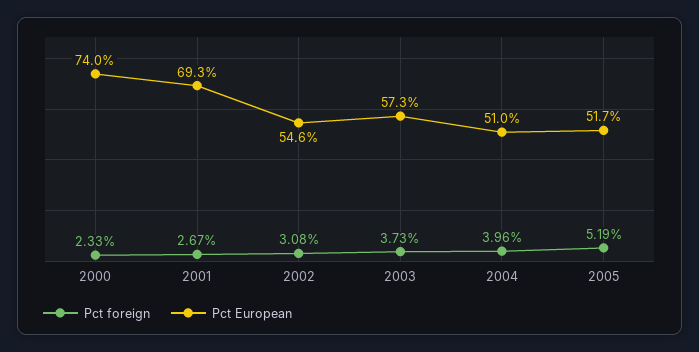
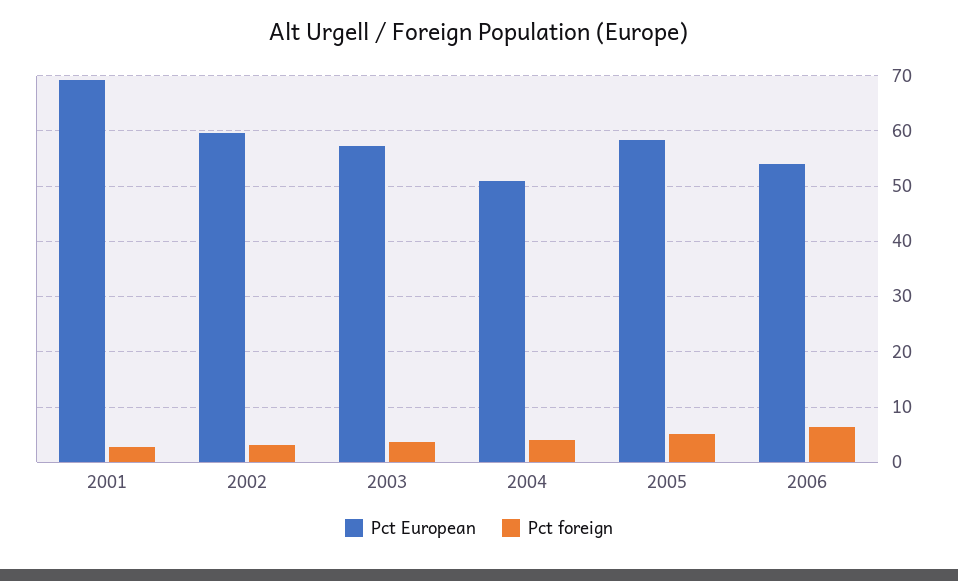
Pct foreign, 2000: 2.33 -> none
Pct European, 2000: 74 -> none
Pct European, 2002: 54.6 -> 60
Pct European, 2005: 51.7 -> 58
Pct European, 2006: none -> 54
Pct foreign, 2006: none -> 6

